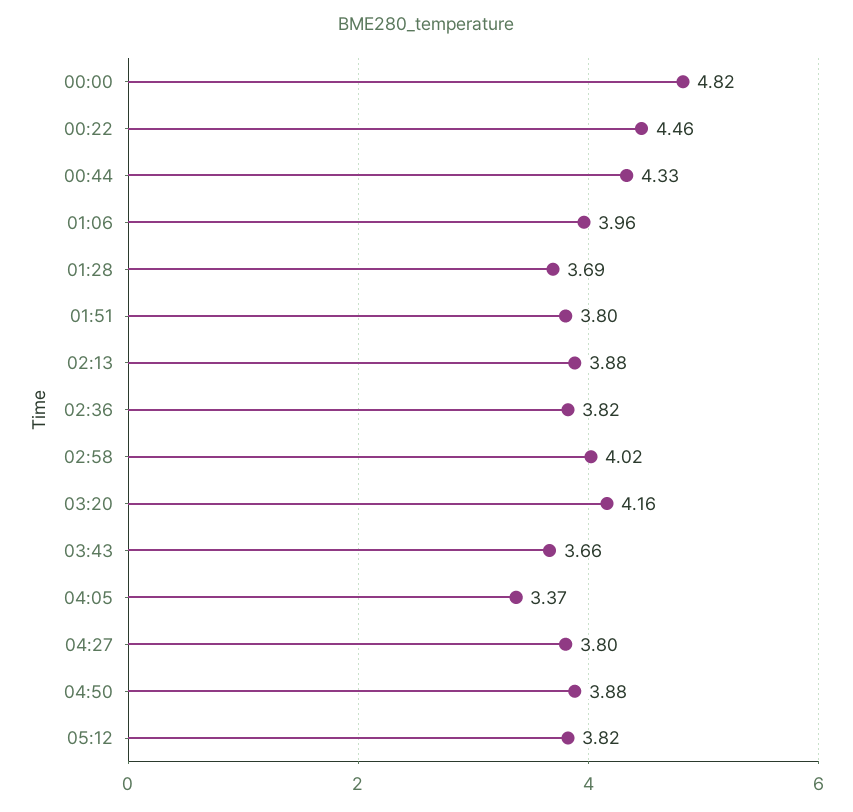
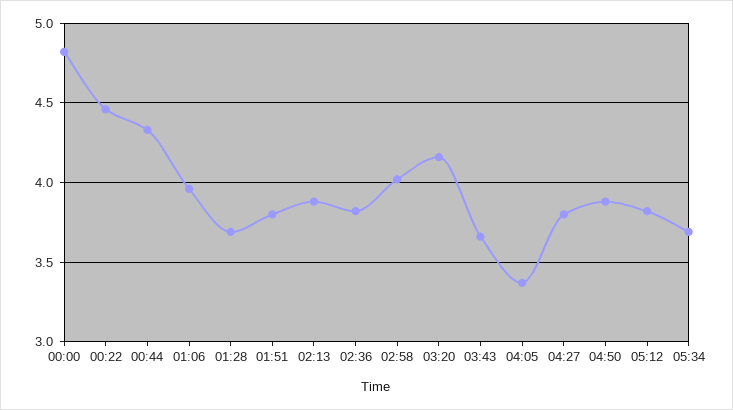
05:34: none -> 3.7

